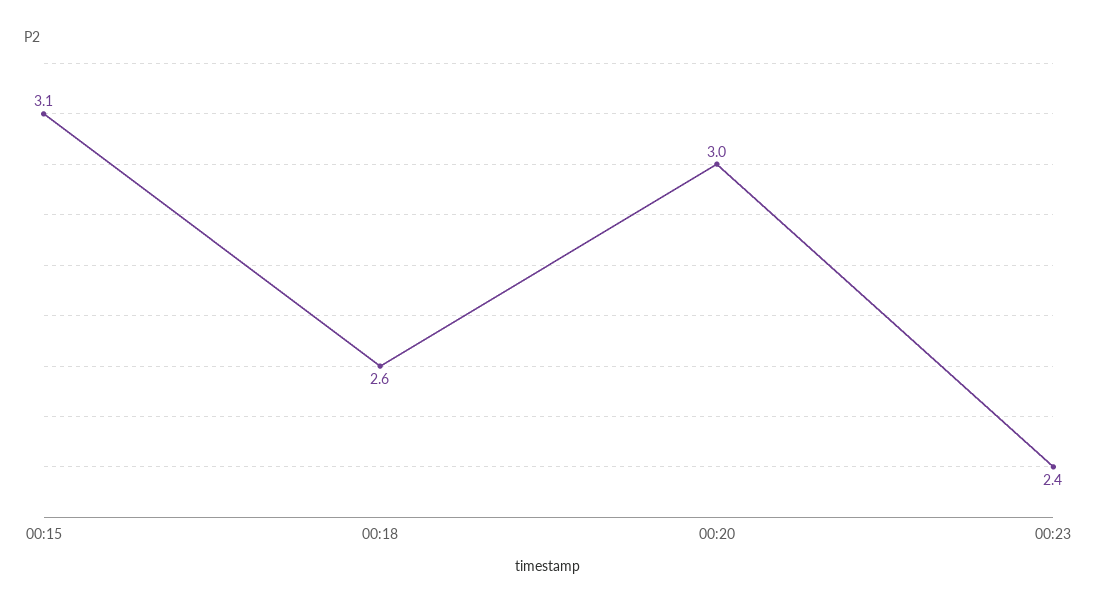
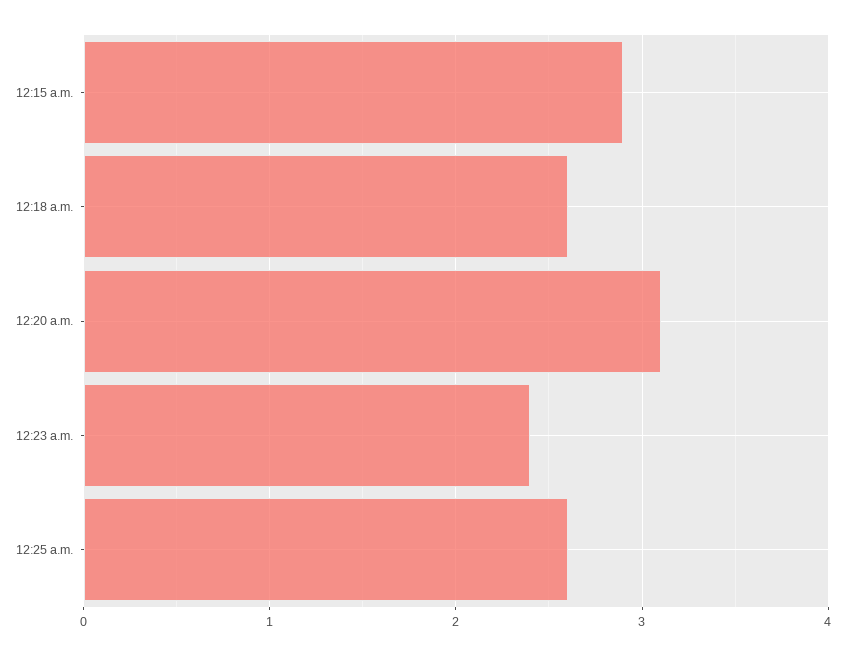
00:15: 3.1 -> 2.9
00:20: 3 -> 3.1
12:25 a.m.: none -> 2.6

